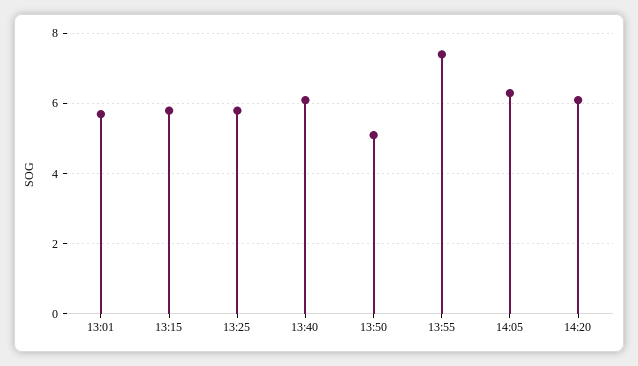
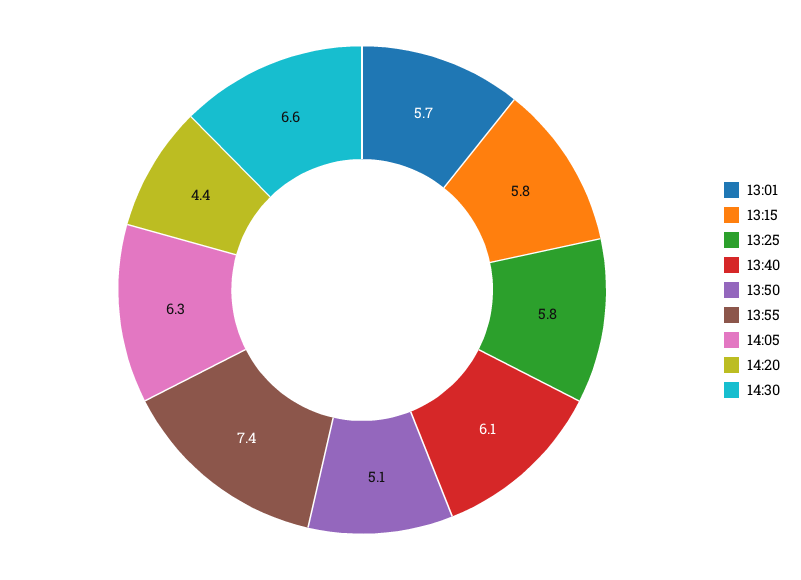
14:20: 6 -> 4.4
14:30: none -> 6.6

